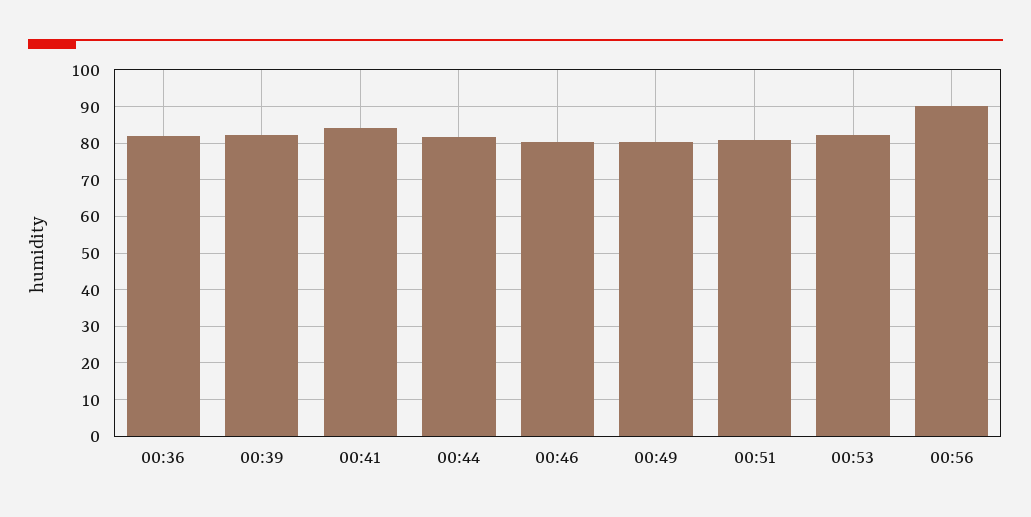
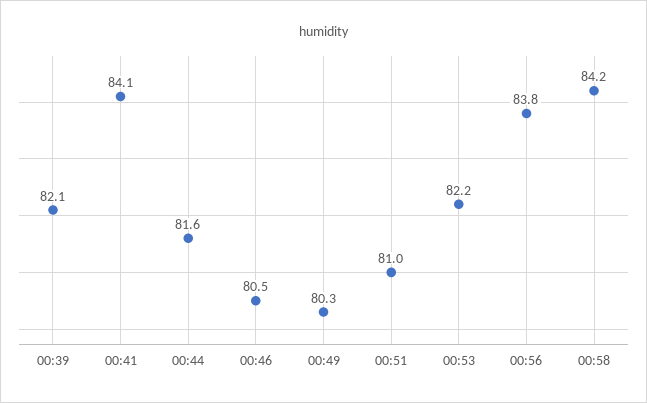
00:36: 82 -> none
00:56: 90 -> 83.8
00:58: none -> 84.2

